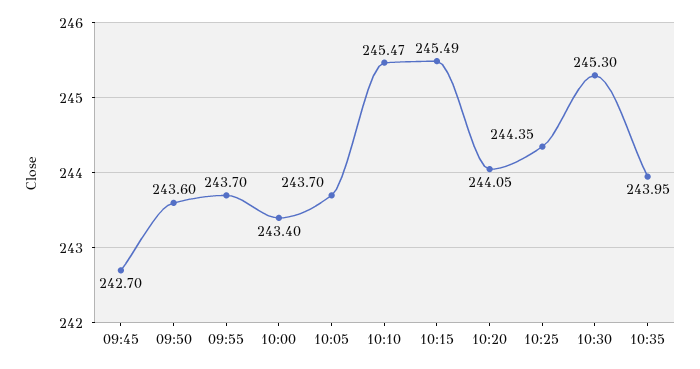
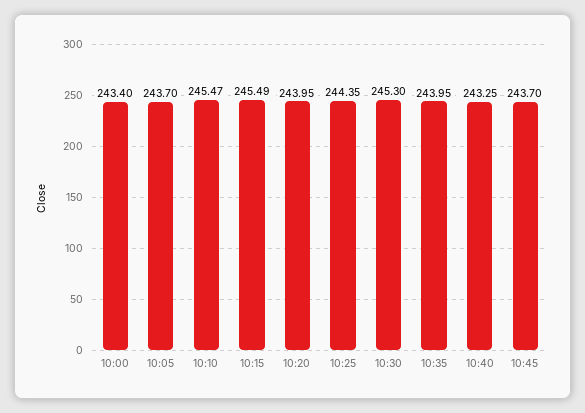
09:45: 242.7 -> none
09:50: 243.6 -> none
09:55: 243.7 -> none
10:20: 244.05 -> 243.95
10:40: none -> 243.25
10:45: none -> 243.7

